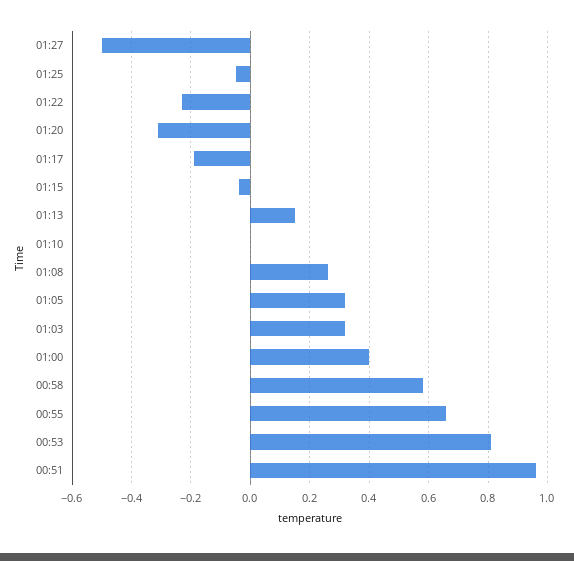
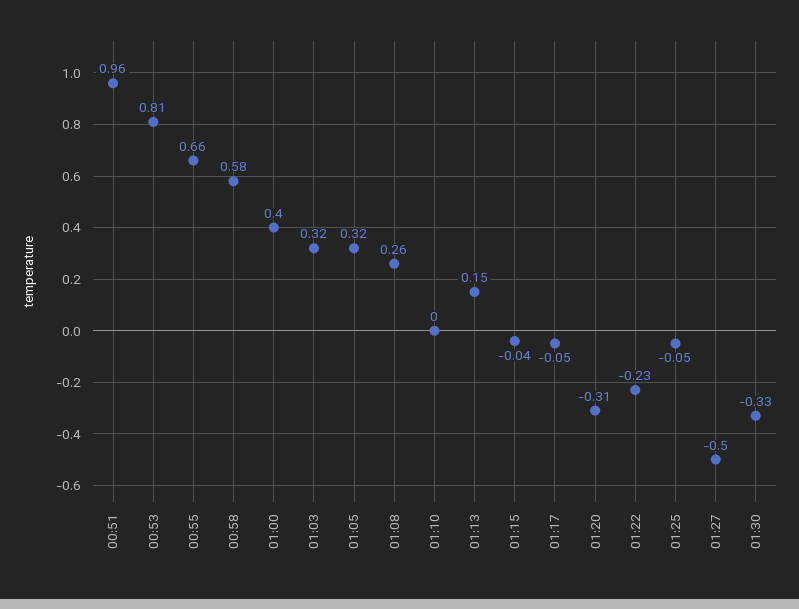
01:17: -0.2 -> -0.05
01:30: none -> -0.33

